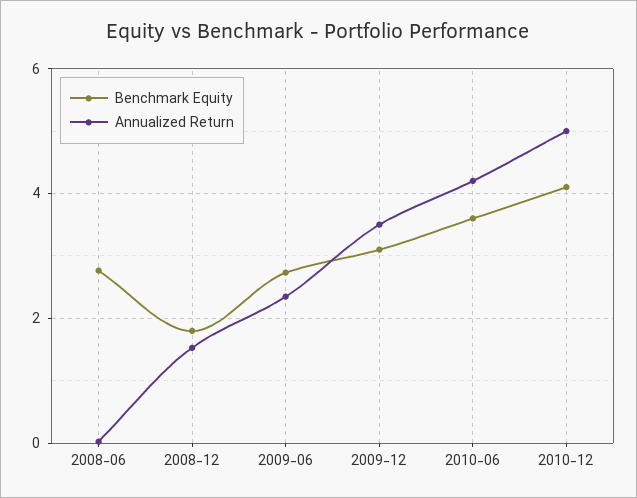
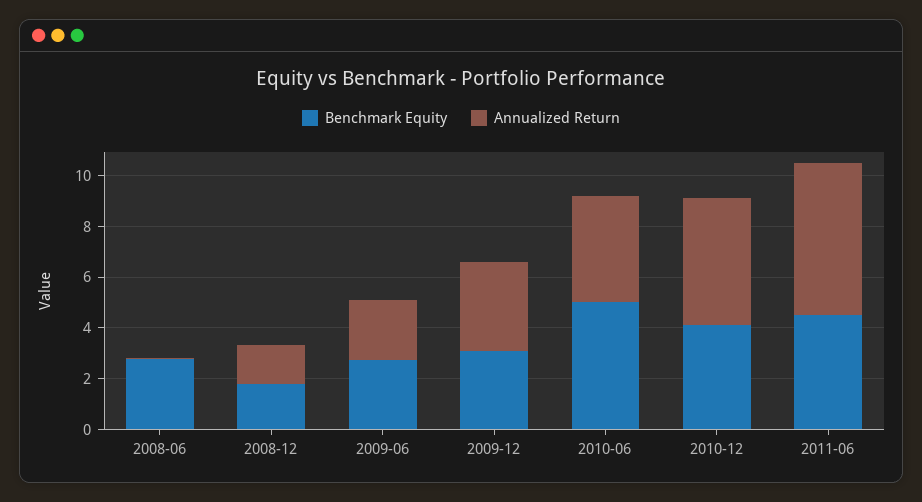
Benchmark Equity, 2010-06: 3.6 -> 5
Benchmark Equity, 2011-06: none -> 4.5
Annualized Return, 2011-06: none -> 6

